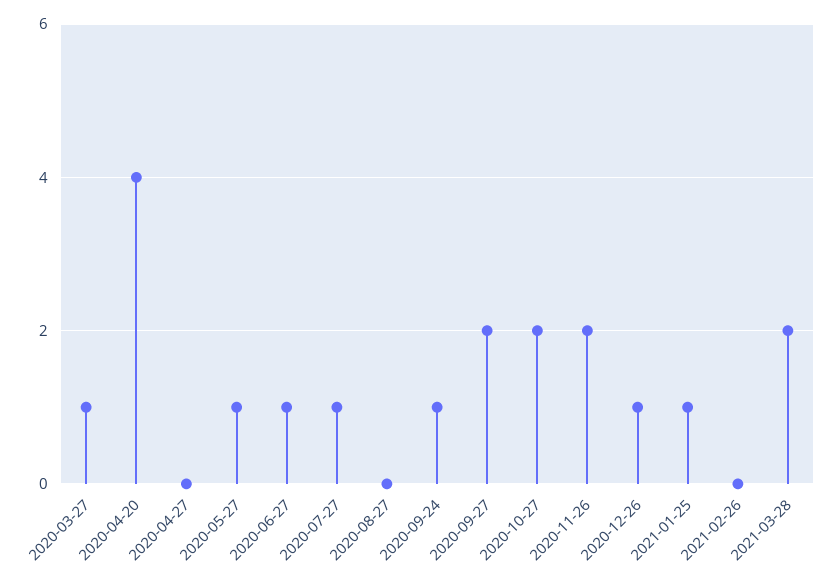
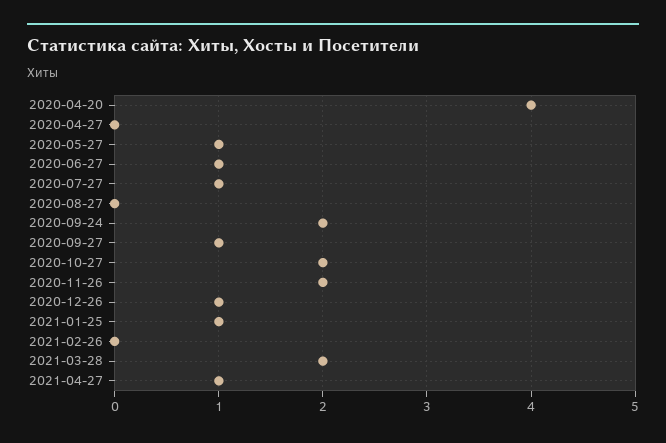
2020-03-27: 1 -> none
2020-09-24: 1 -> 2
2020-09-27: 2 -> 1
2021-04-27: none -> 1

